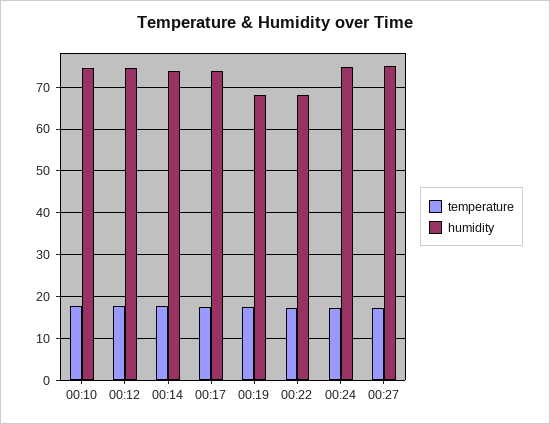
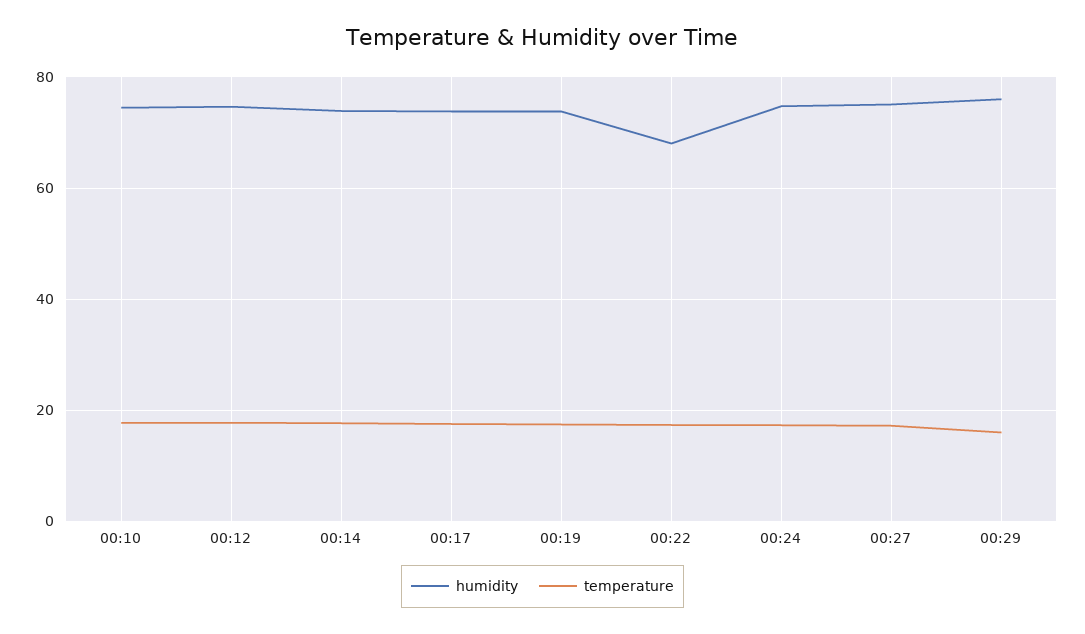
humidity, 00:19: 68 -> 74
humidity, 00:29: none -> 76
temperature, 00:29: none -> 16

